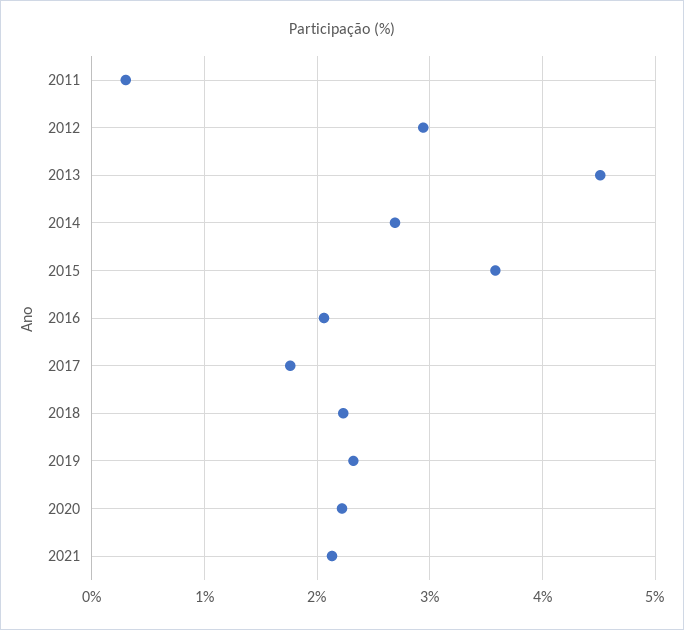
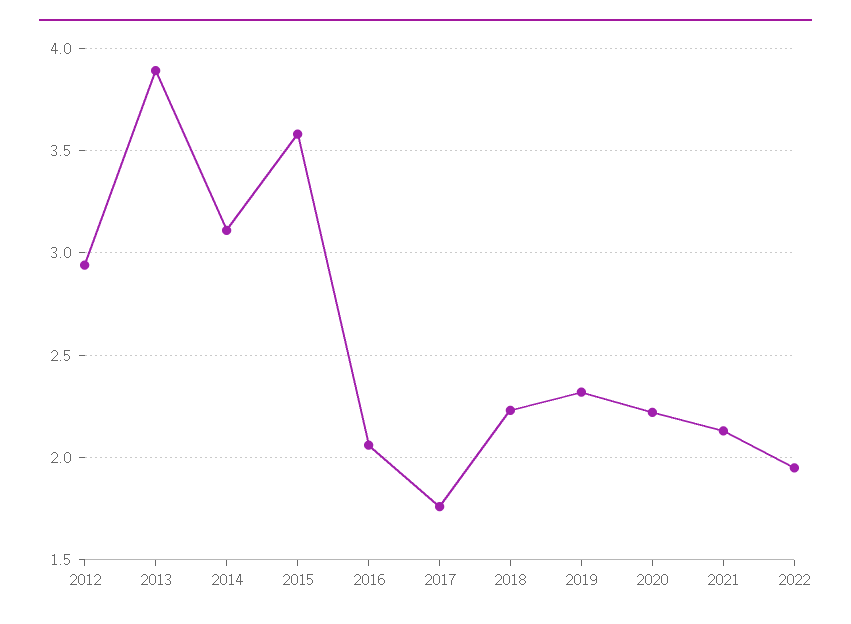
2011: 0.3 -> none
2013: 4.5 -> 3.9
2014: 2.7 -> 3.1
2022: none -> 1.95

